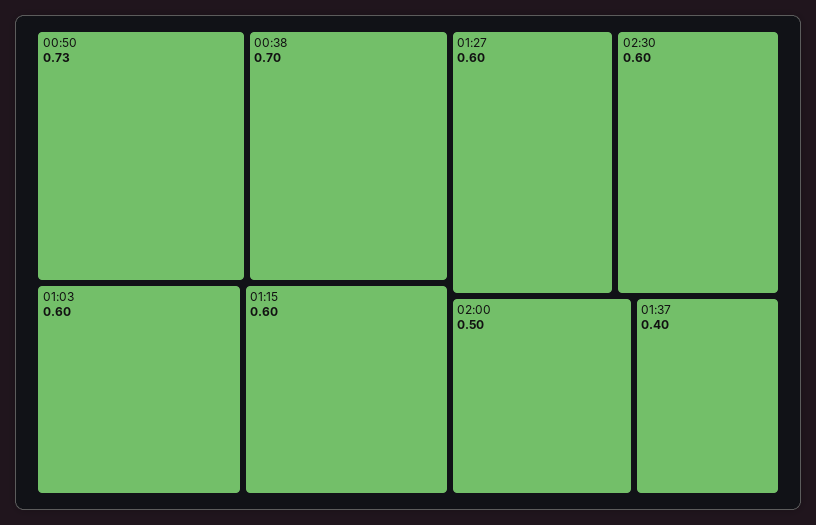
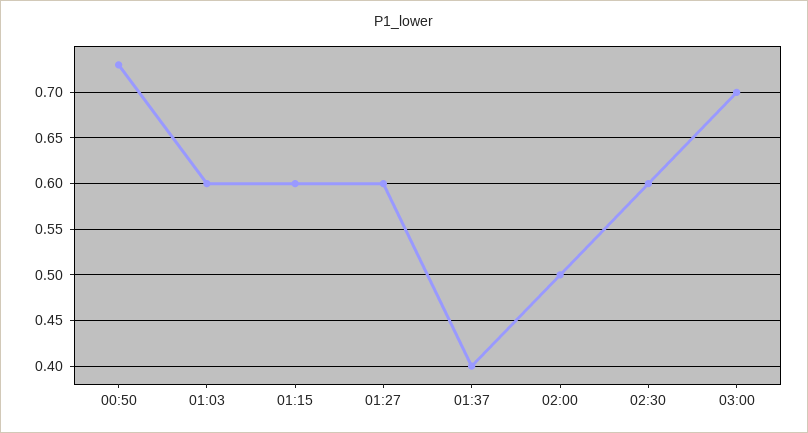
00:38: 0.7 -> none
03:00: none -> 0.7

